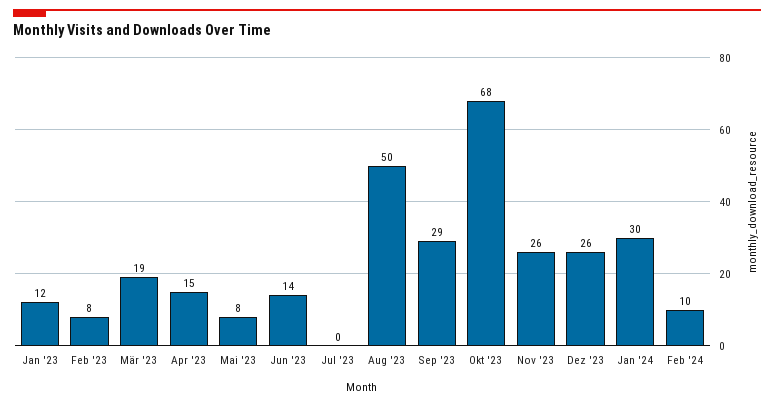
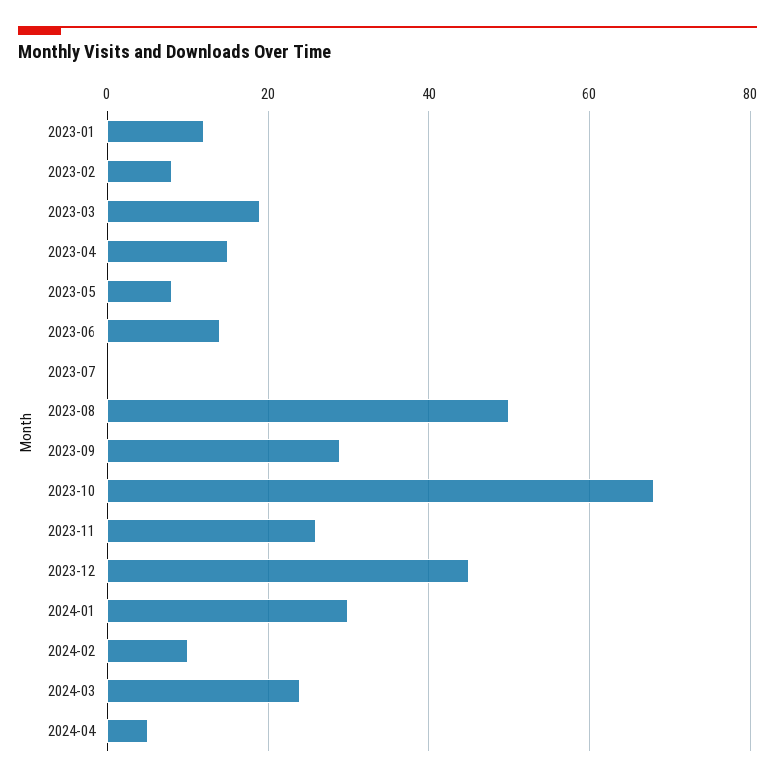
Dez '23: 26 -> 45
2024-03: none -> 25
2024-04: none -> 5

